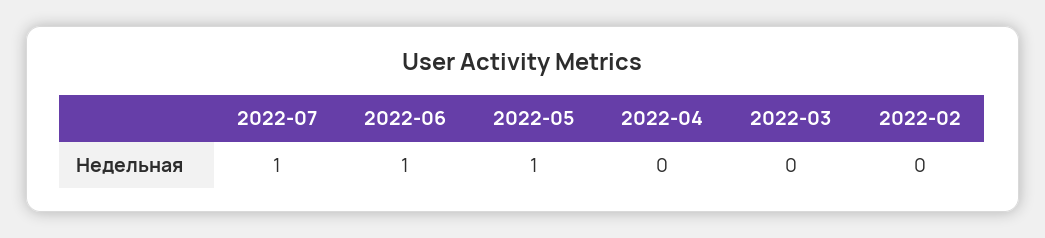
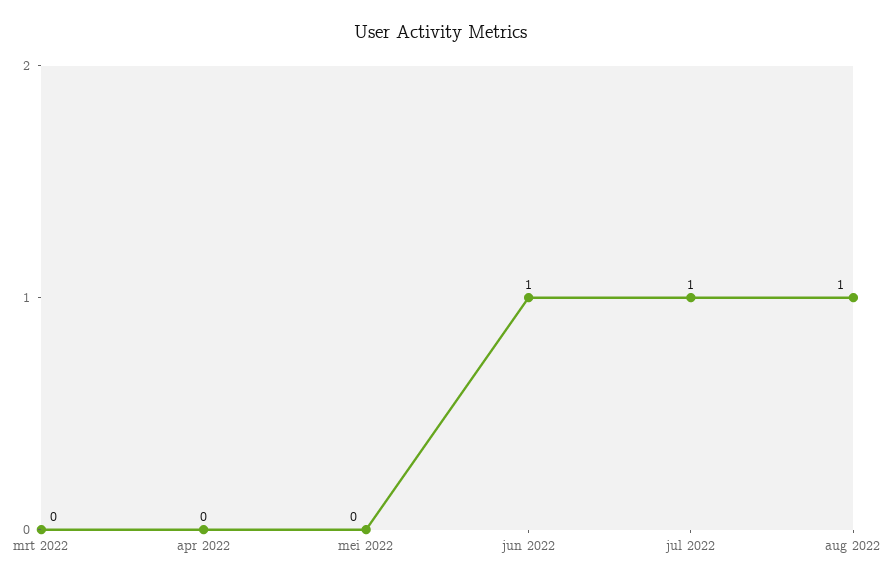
2022-05: 1 -> 0
2022-02: 0 -> none
aug 2022: none -> 1

